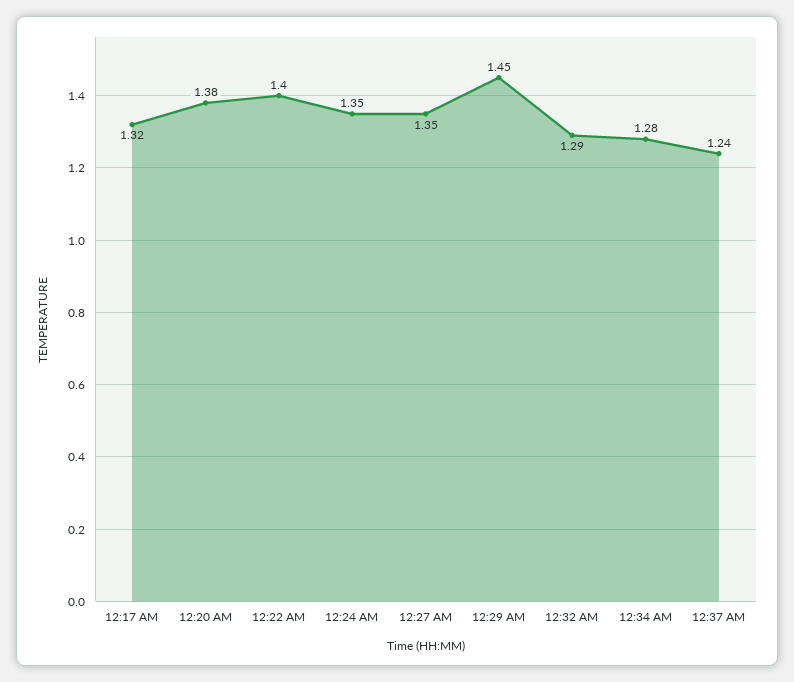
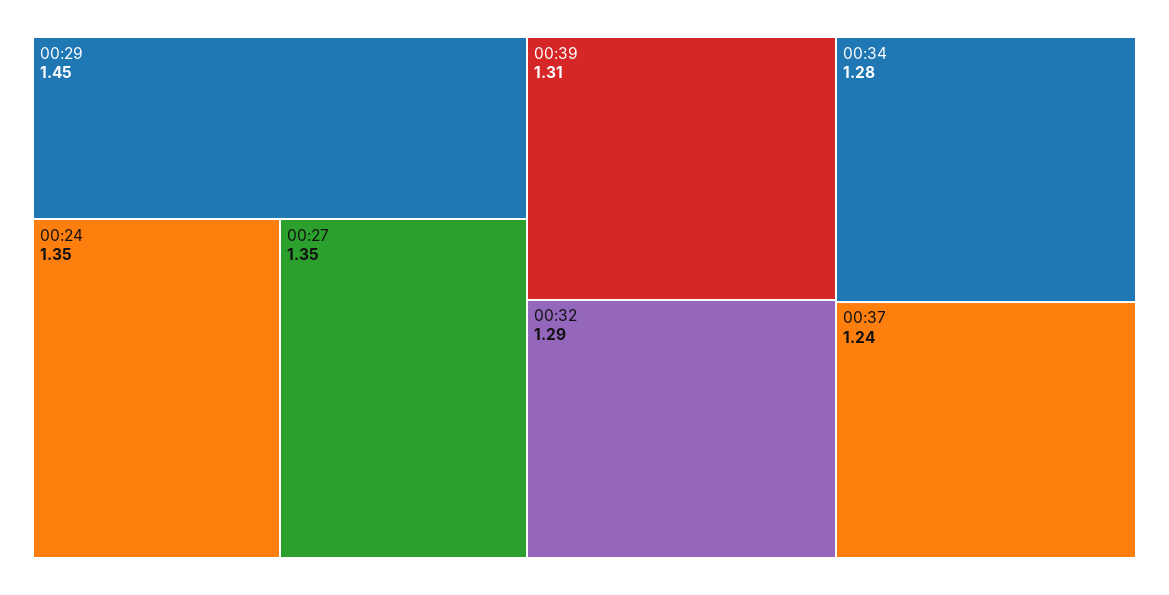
12:17 AM: 1.32 -> none
12:20 AM: 1.38 -> none
12:22 AM: 1.4 -> none
00:39: none -> 1.31

